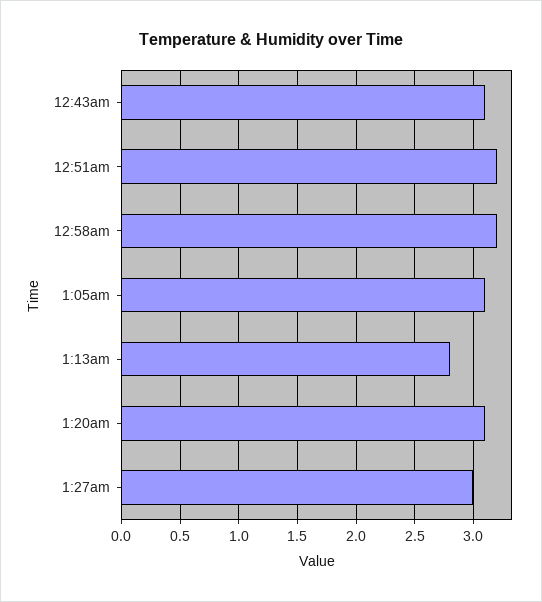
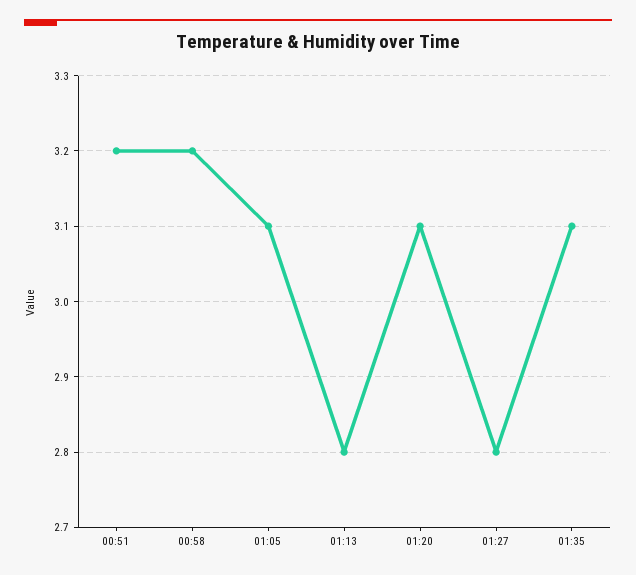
12:43am: 3.1 -> none
1:27am: 3 -> 2.8
01:35: none -> 3.1

